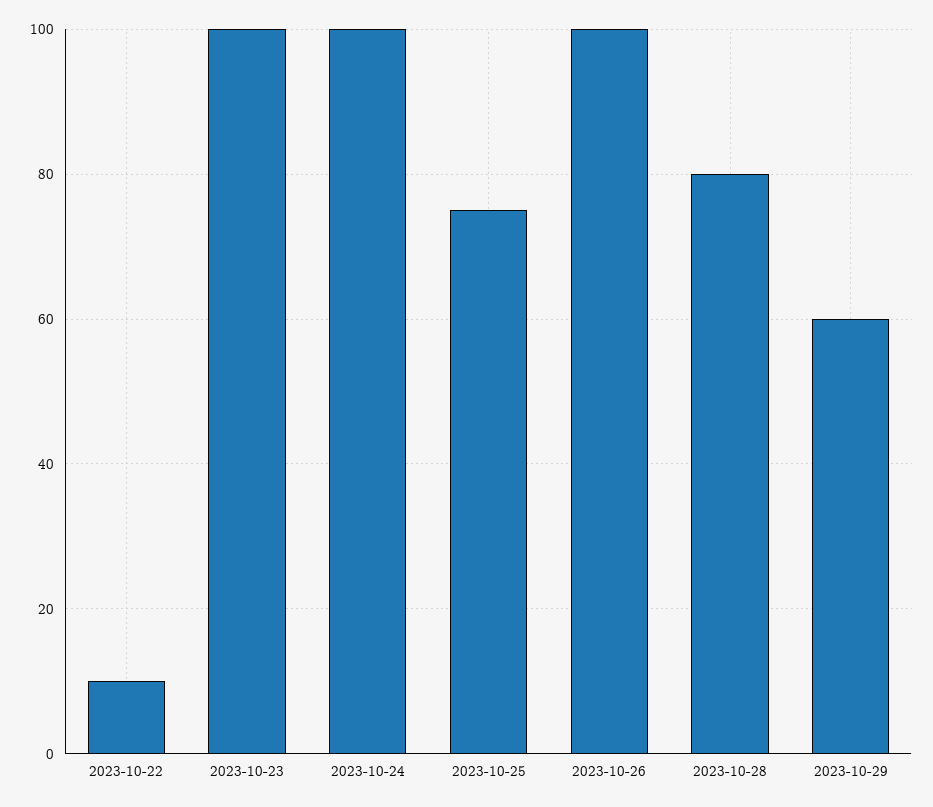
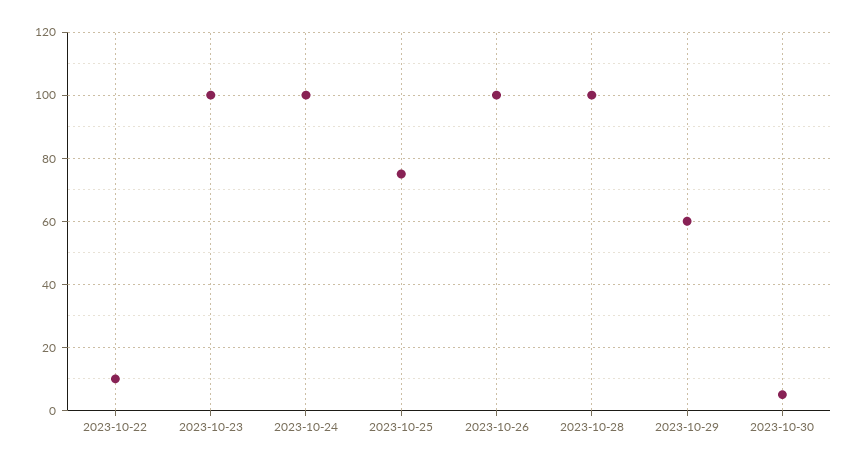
2023-10-28: 80 -> 100
2023-10-30: none -> 5

